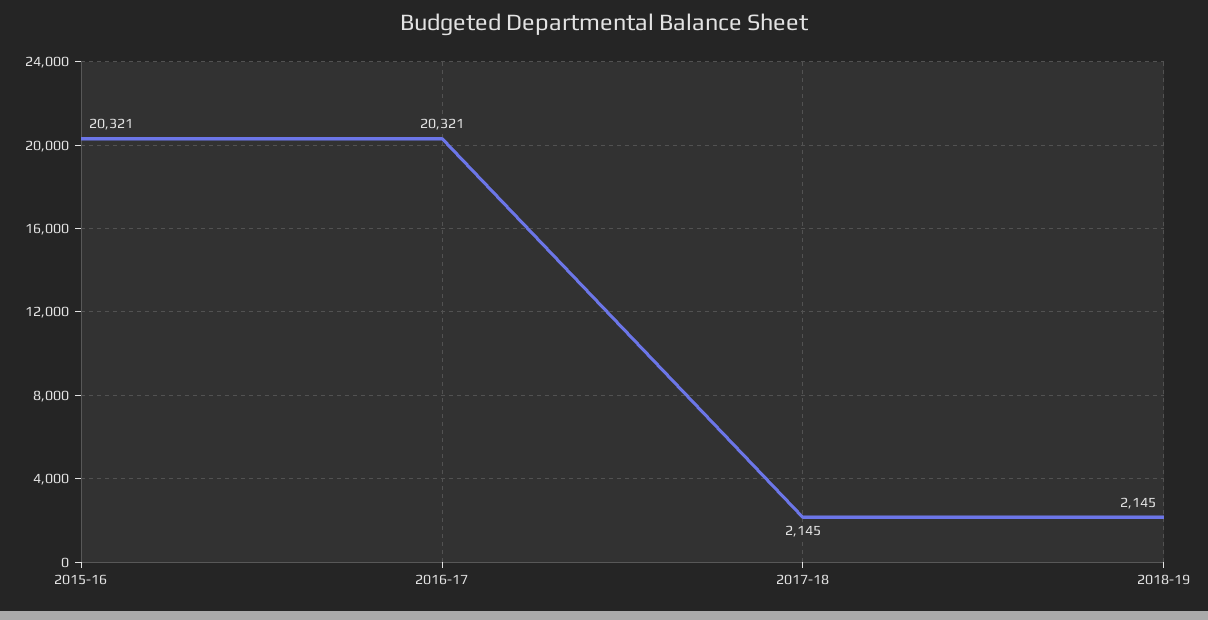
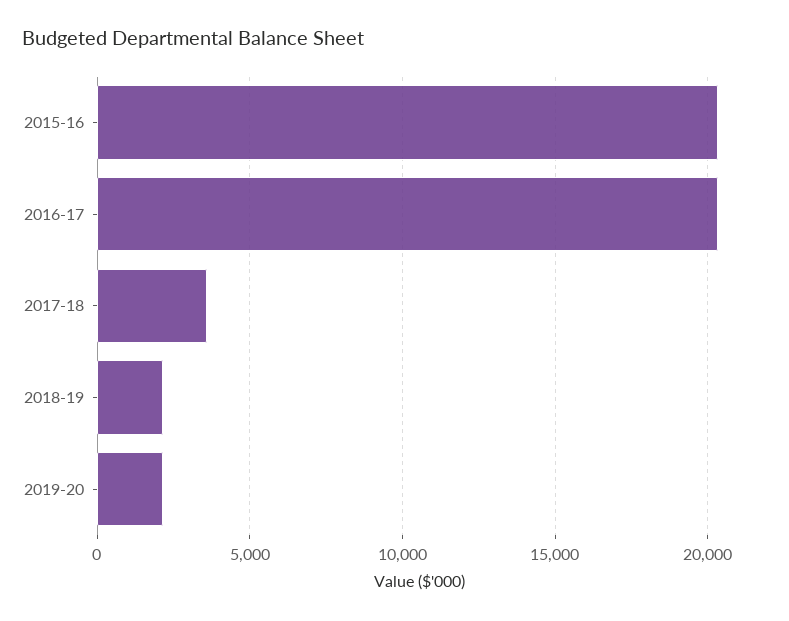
2017-18: 2145 -> 3500
2019-20: none -> 2000

